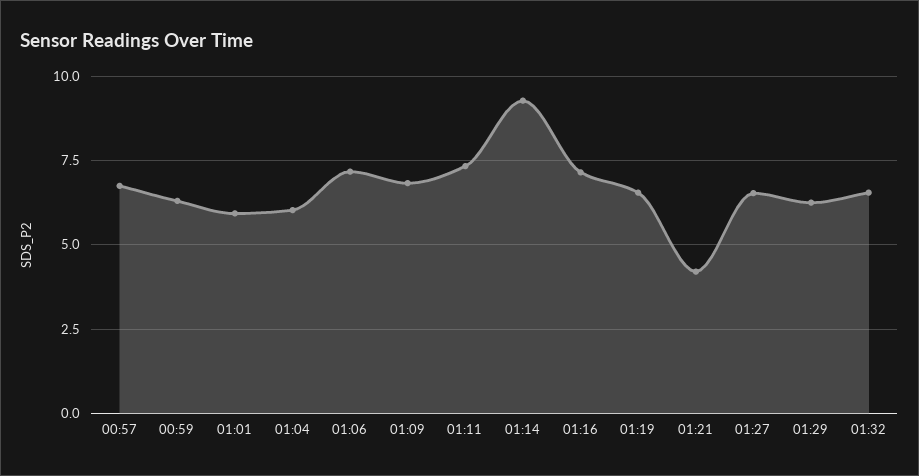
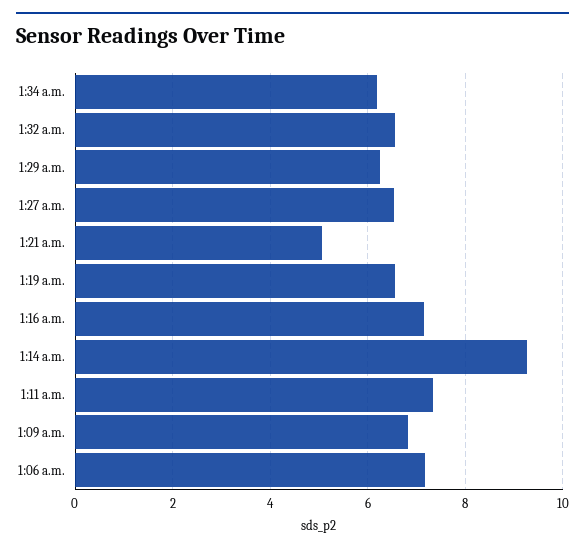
00:57: 6.75 -> none
00:59: 6.25 -> none
01:01: 6 -> none
01:04: 6 -> none
01:21: 4.25 -> 5
1:34 a.m.: none -> 6.2

